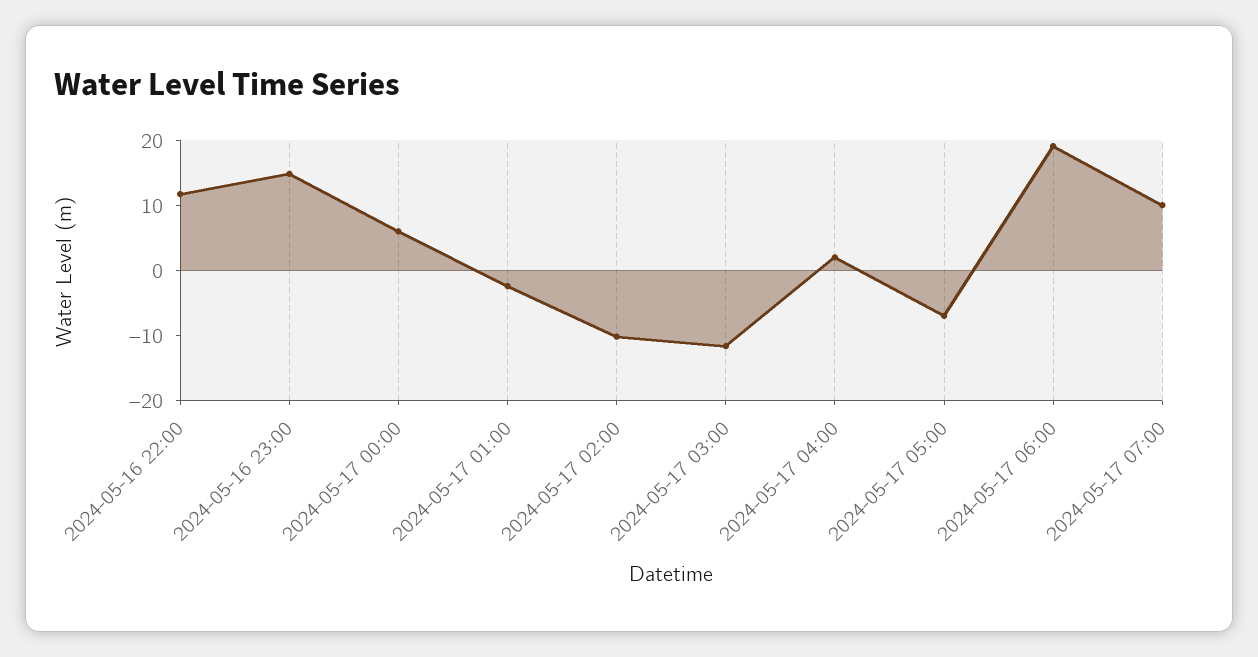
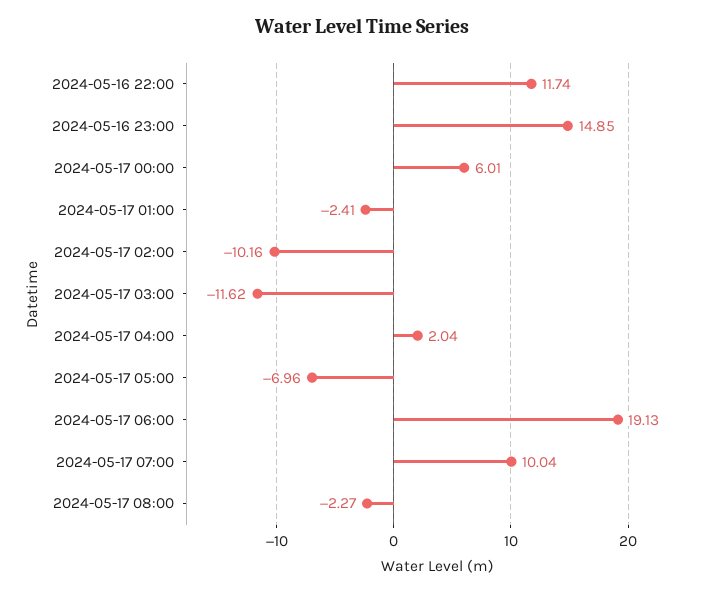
2024-05-17 08:00: none -> -2.27

